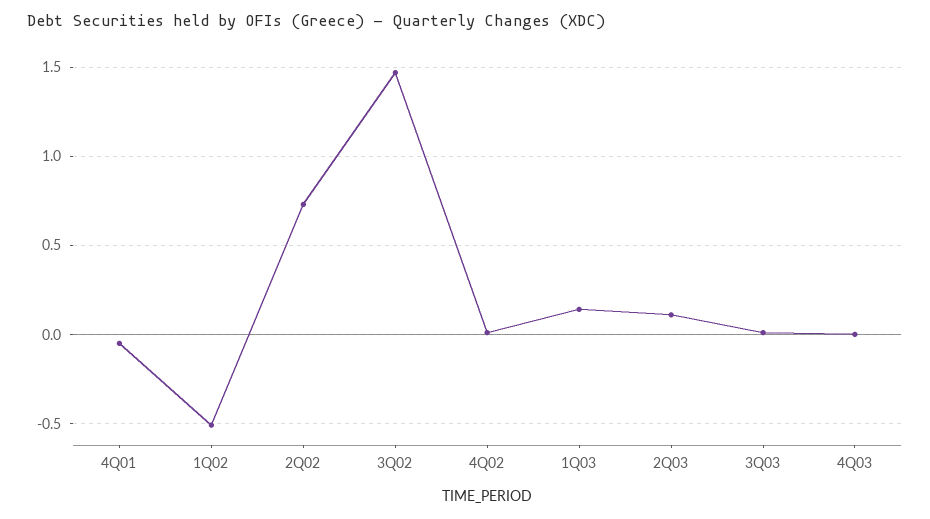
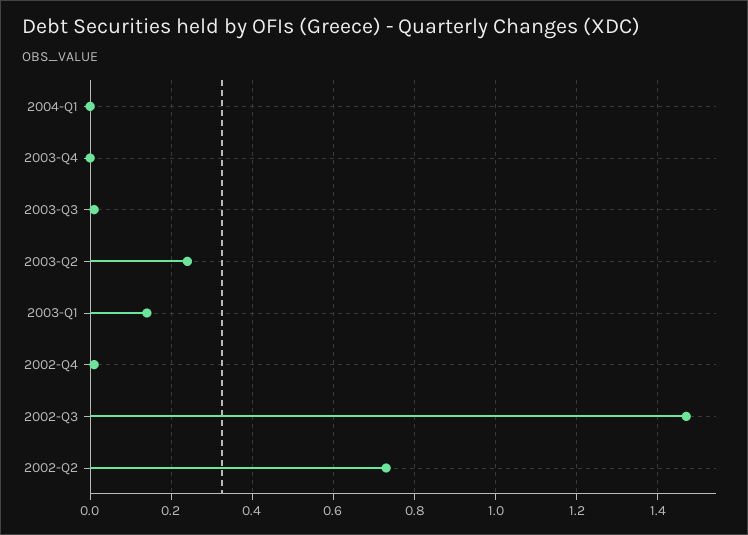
4Q01: -0.05 -> none
1Q02: -0.5 -> none
2Q03: 0.1 -> 0.25
2004-Q1: none -> 0

